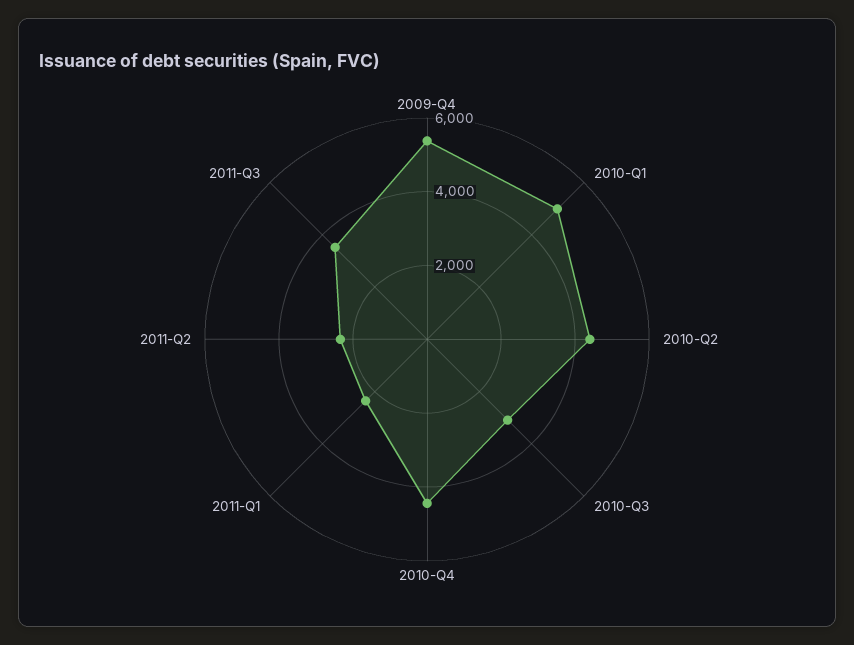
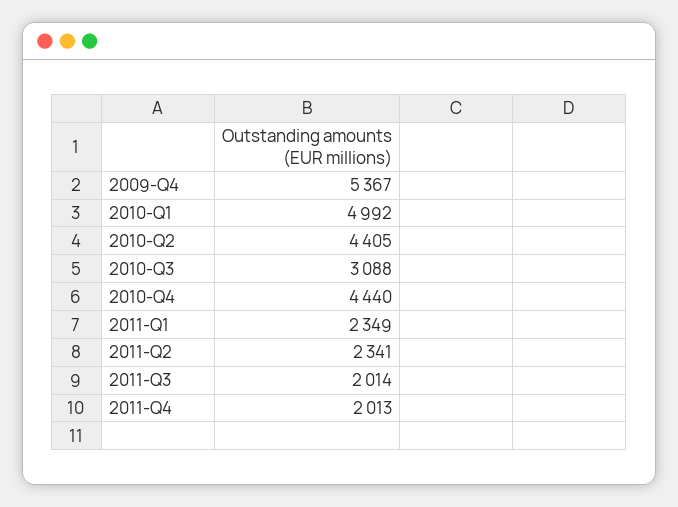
2011-Q3: 3500 -> 2014
2011-Q4: none -> 2013

